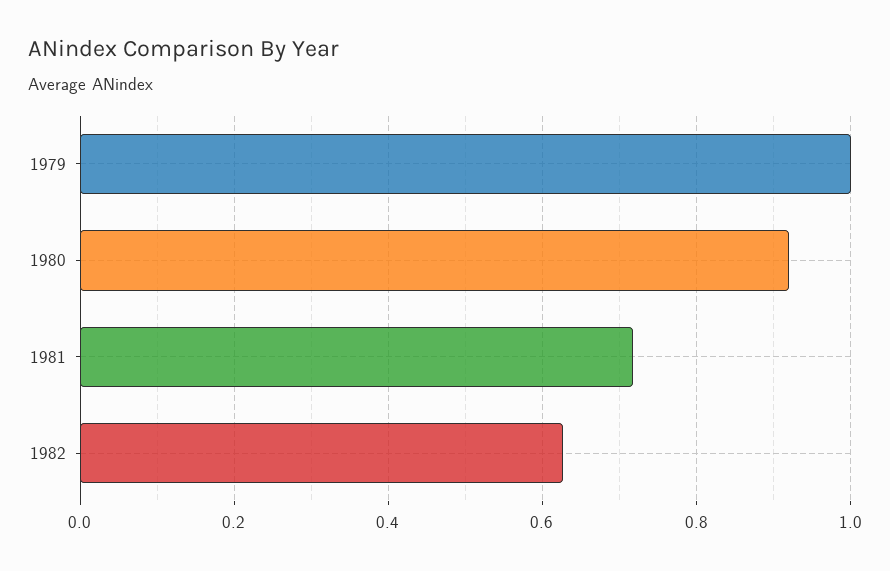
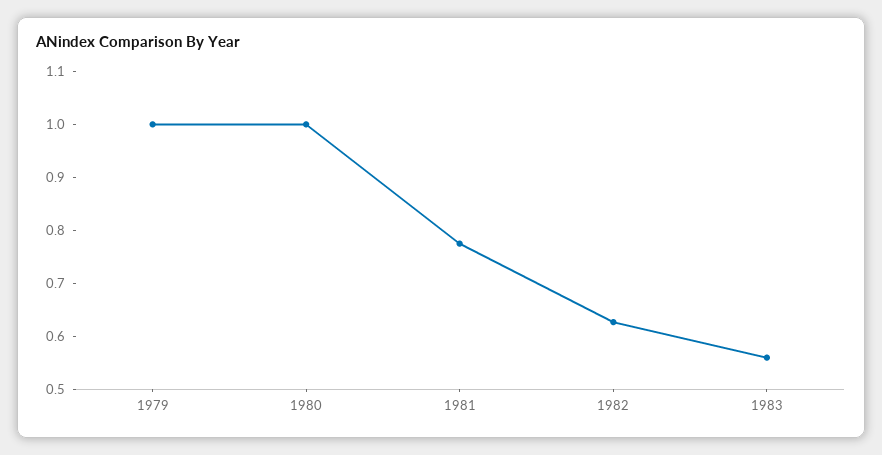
1980: 0.92 -> 1
1981: 0.72 -> 0.78
1983: none -> 0.56

